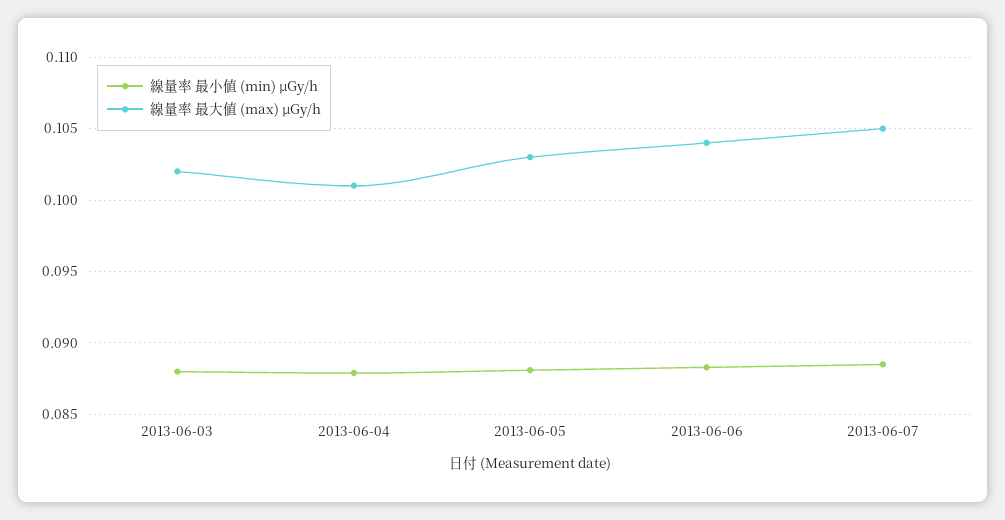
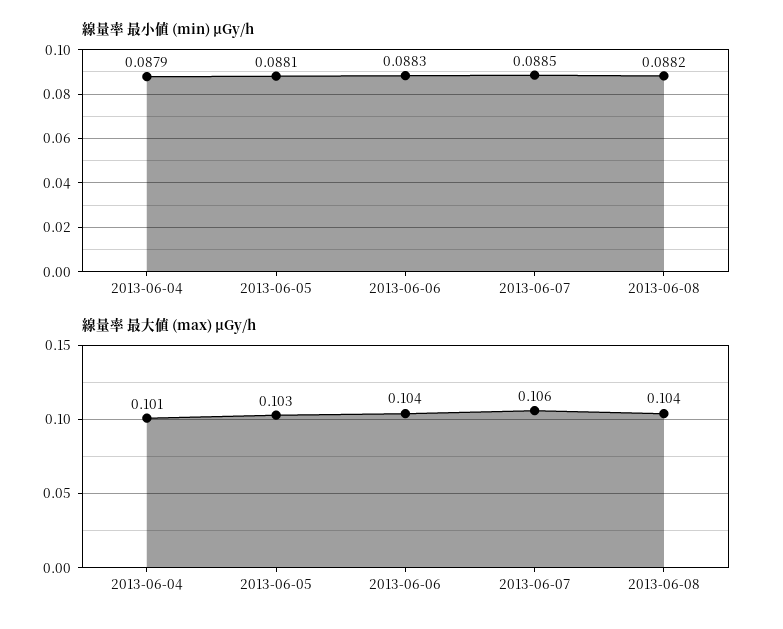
線量率 最小値 (min) μGy/h, 2013-06-03: 0.088 -> none
線量率 最大値 (max) μGy/h, 2013-06-03: 0.102 -> none
線量率 最大値 (max) μGy/h, 2013-06-07: 0.105 -> 0.106
線量率 最小値 (min) μGy/h, 2013-06-08: none -> 0.0882
線量率 最大値 (max) μGy/h, 2013-06-08: none -> 0.104

